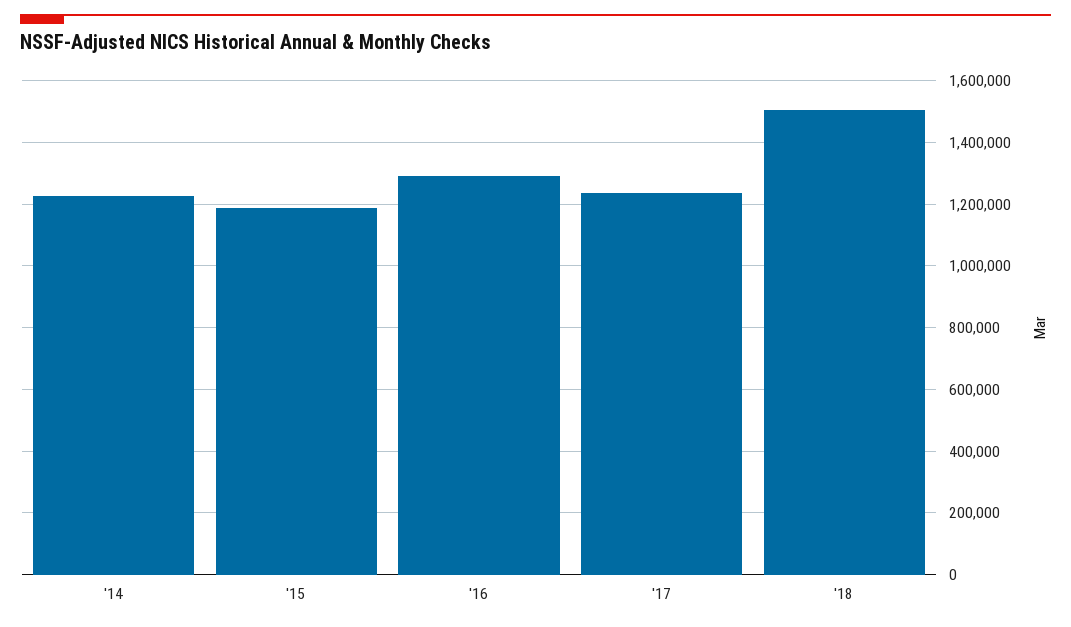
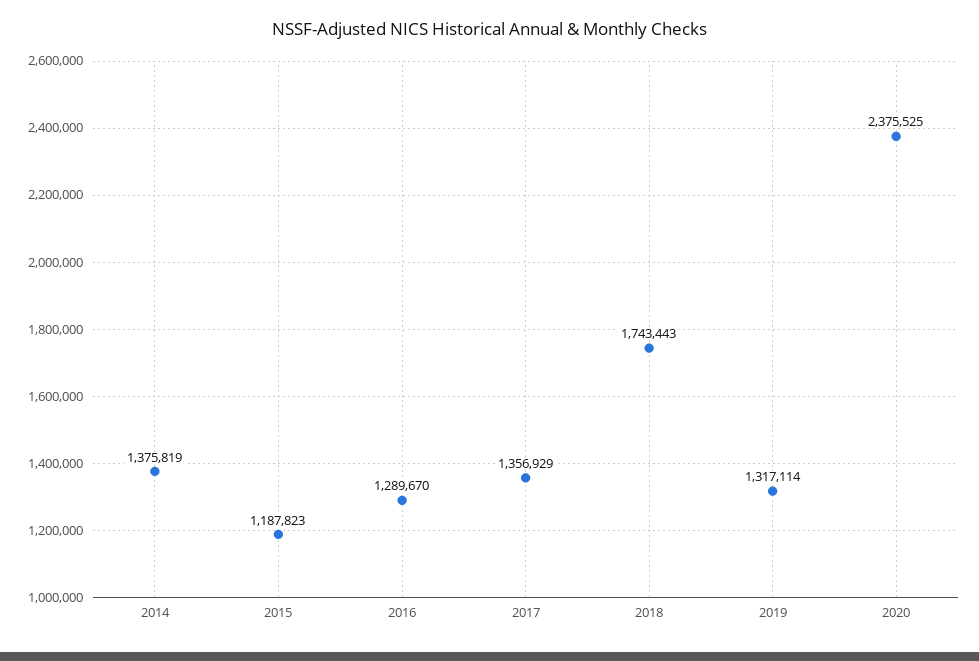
'14: 1220000 -> 1375819
'17: 1240000 -> 1356929
'18: 1500000 -> 1743443
2019: none -> 1317114
2020: none -> 2375525

